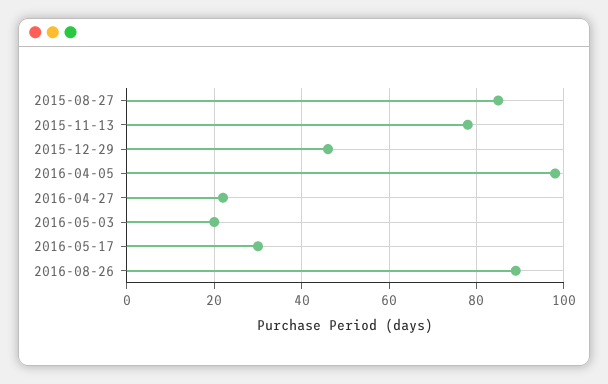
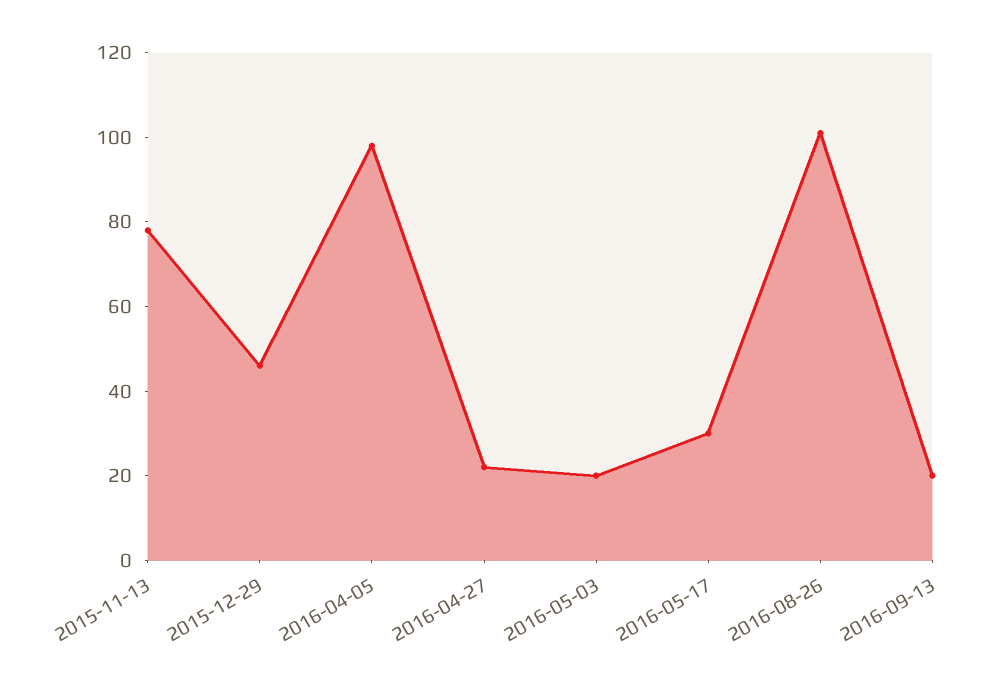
2015-08-27: 85 -> none
2016-08-26: 90 -> 100
2016-09-13: none -> 20

